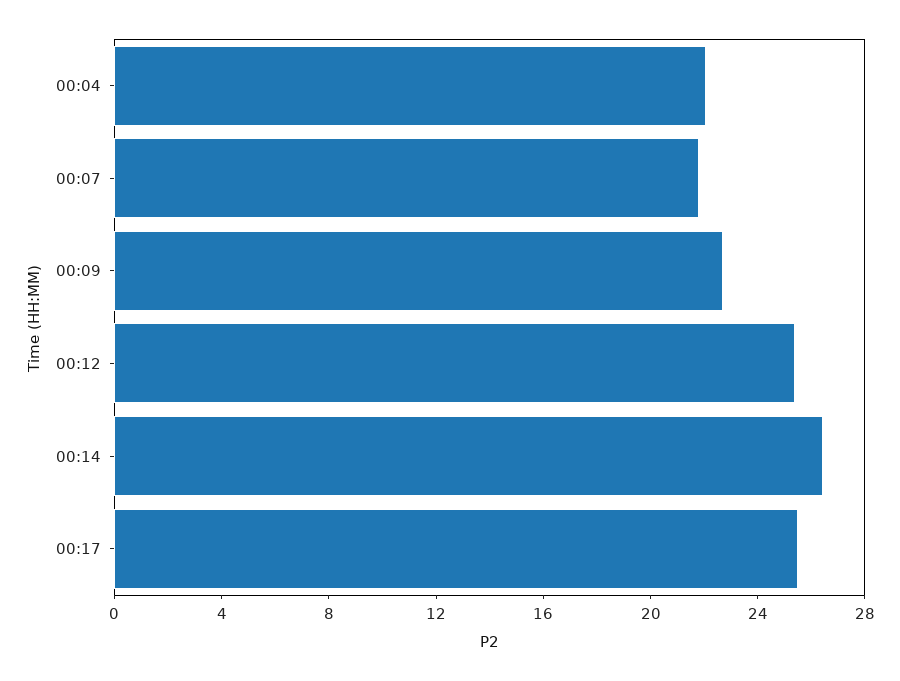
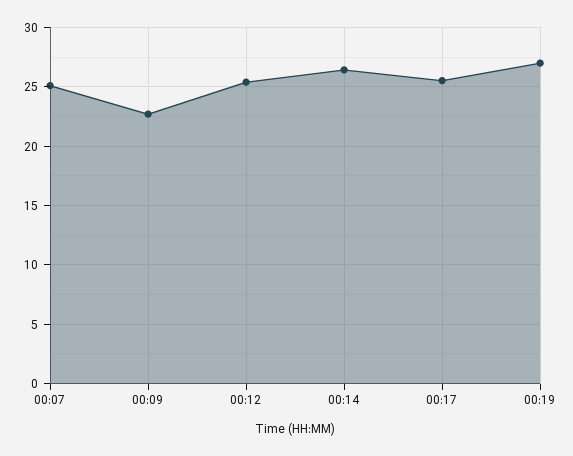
00:04: 22 -> none
00:07: 22 -> 25
00:19: none -> 27

